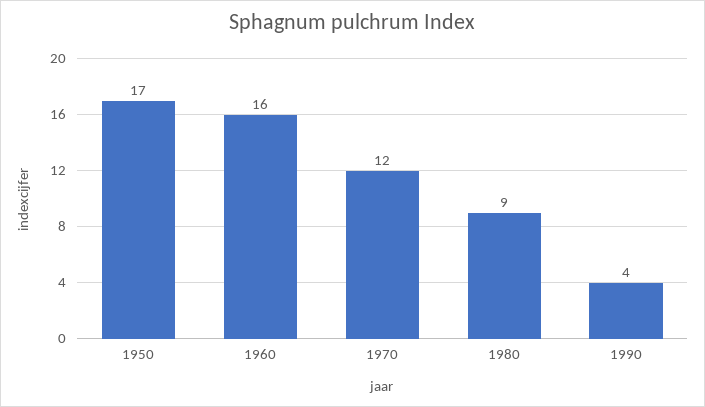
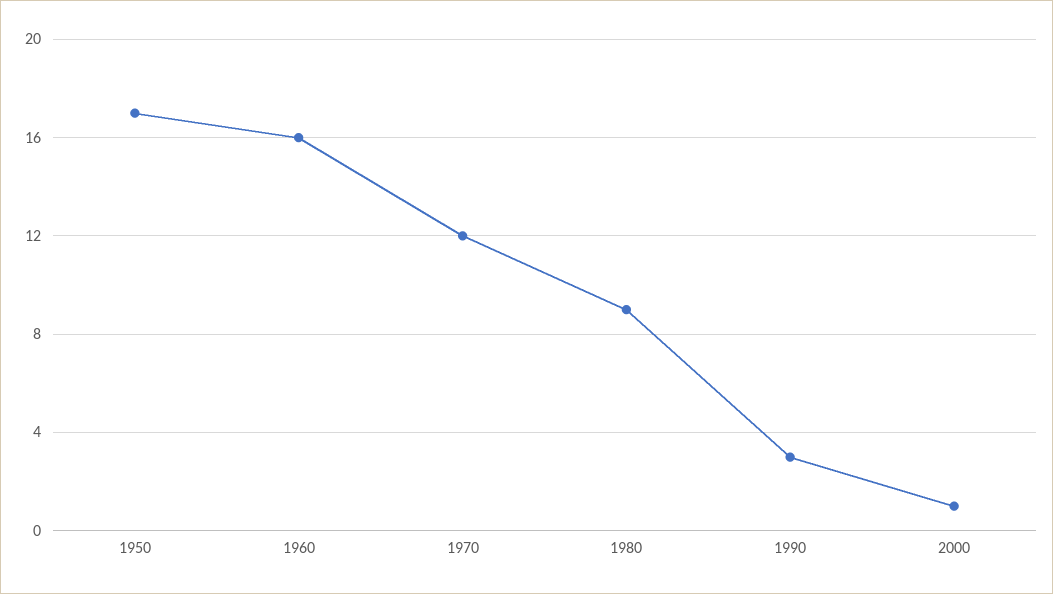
1990: 4 -> 3
2000: none -> 1

